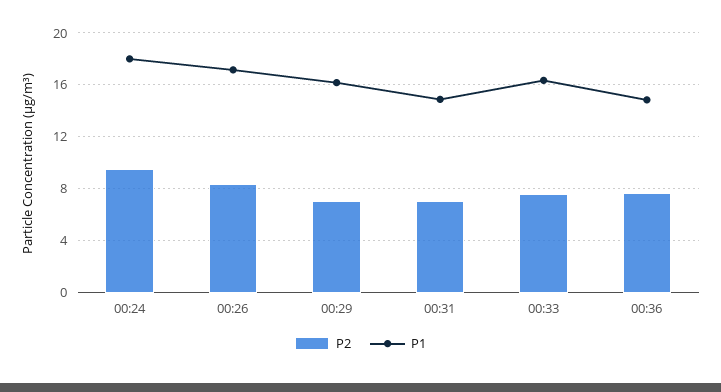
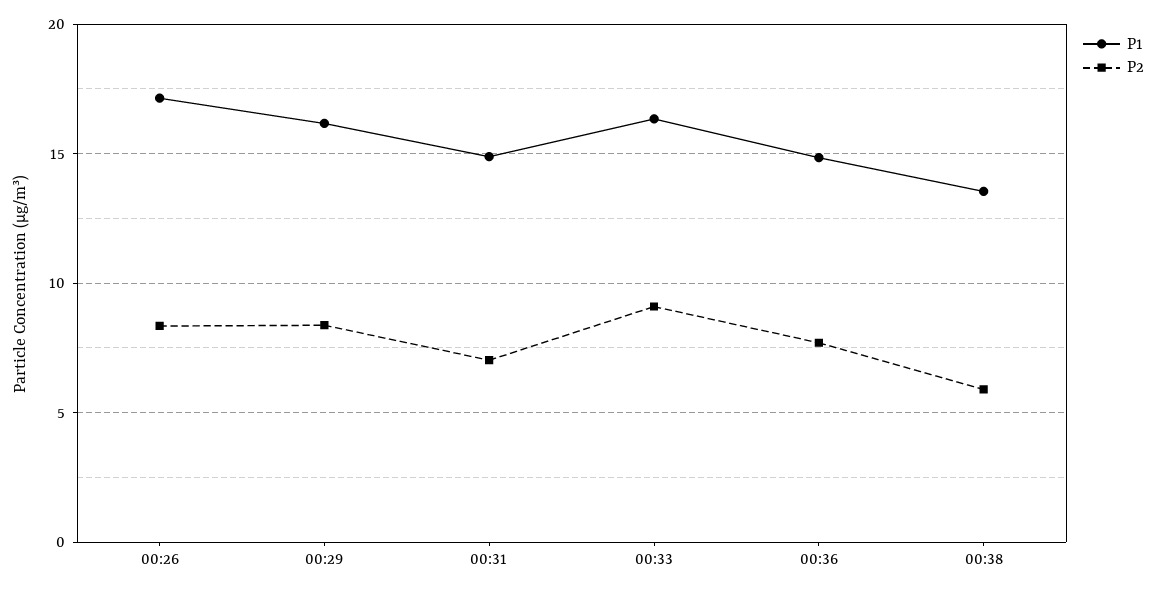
P2, 00:24: 9.5 -> none
P1, 00:24: 18 -> none
P2, 00:29: 7 -> 8.5
P2, 00:33: 7.5 -> 9
P1, 00:38: none -> 13.5
P2, 00:38: none -> 6

